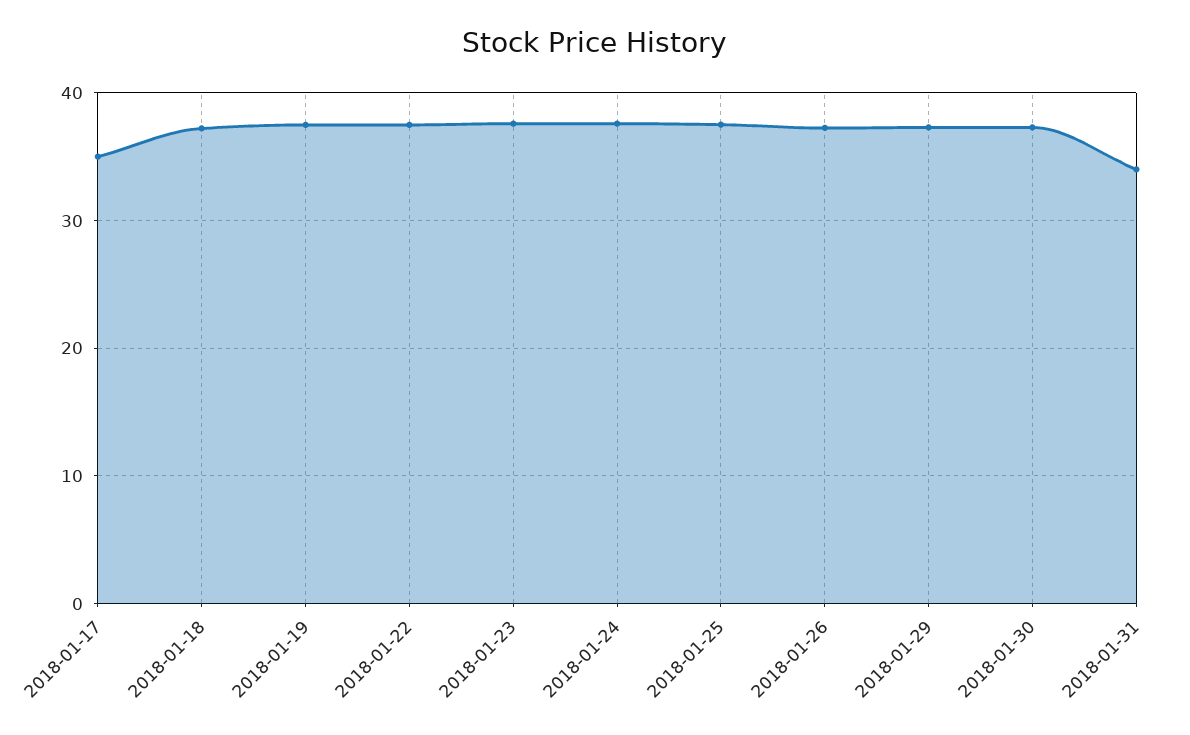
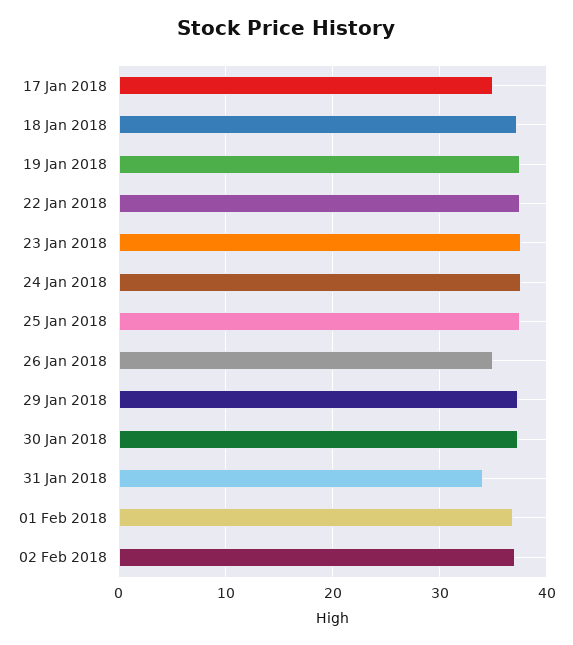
2018-01-26: 37 -> 35
01 Feb 2018: none -> 37
02 Feb 2018: none -> 37

